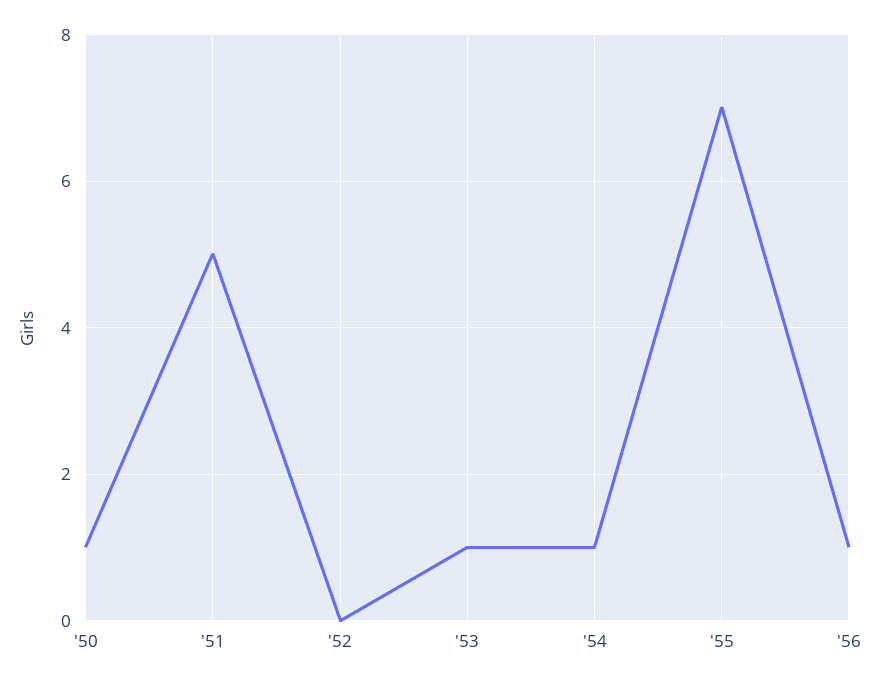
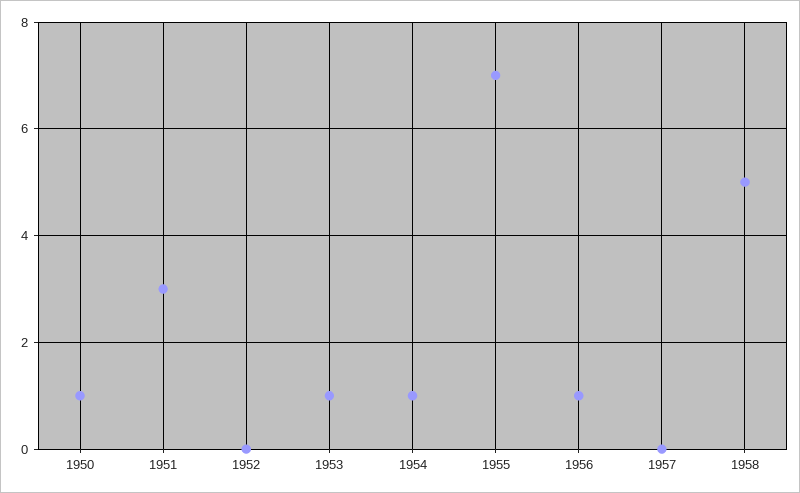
'51: 5 -> 3
1957: none -> 0
1958: none -> 5

